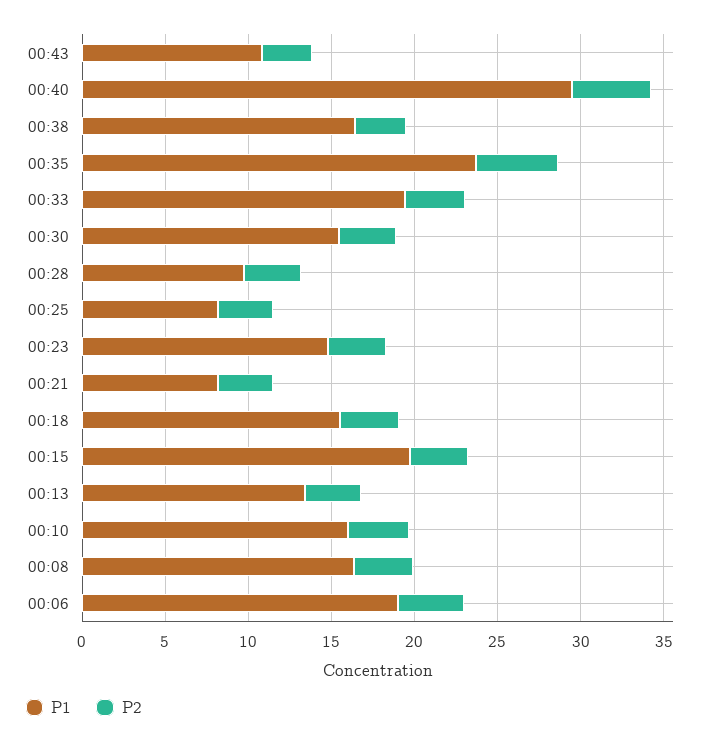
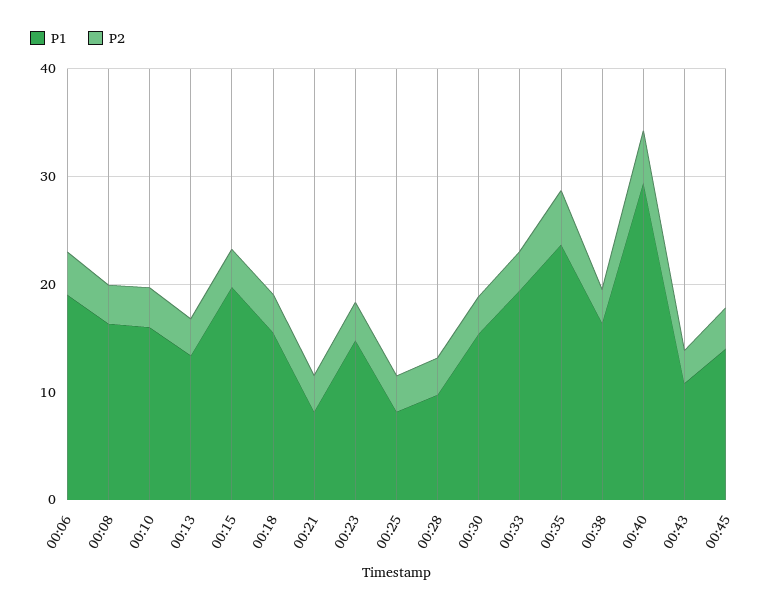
P1, 00:45: none -> 14
P2, 00:45: none -> 4

